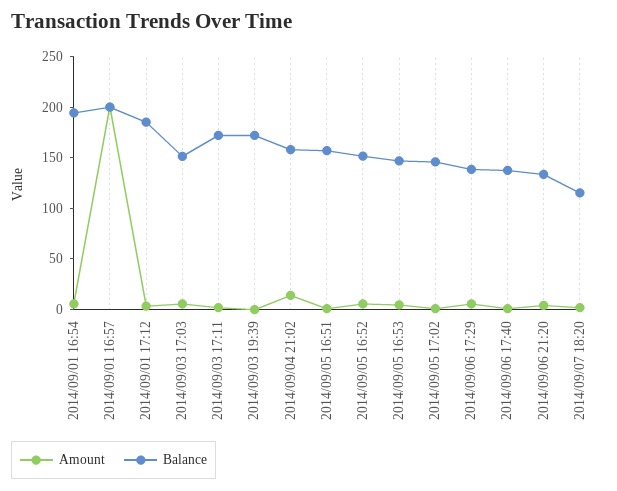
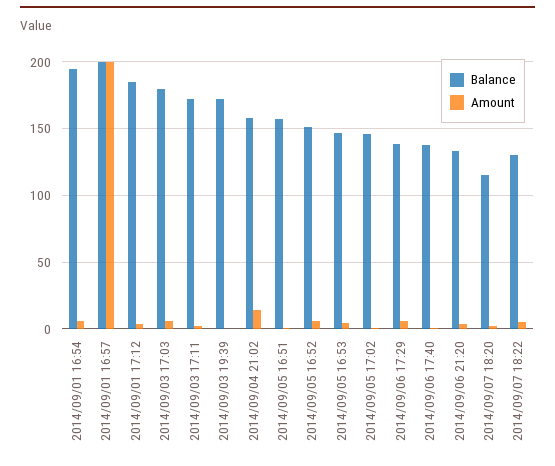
Balance, 2014/09/03 17:03: 150 -> 180
Balance, 2014/09/07 18:22: none -> 130
Amount, 2014/09/07 18:22: none -> 5

